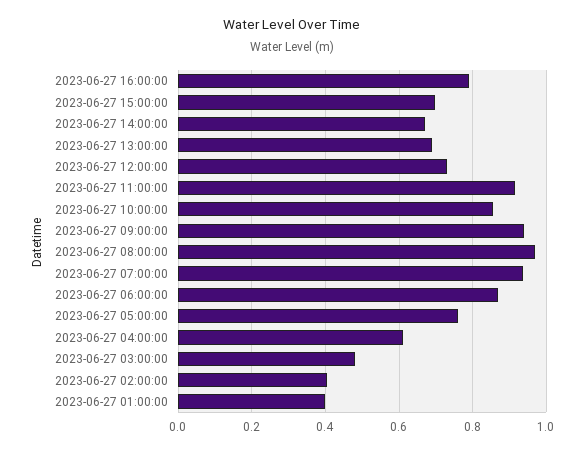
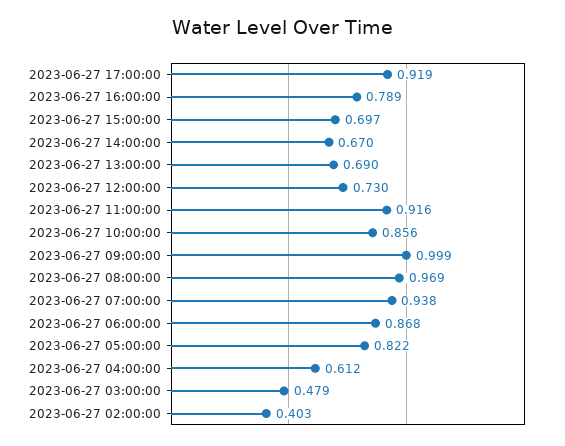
2023-06-27 09:00:00: 0.94 -> 0.999
2023-06-27 05:00:00: 0.76 -> 0.822
2023-06-27 01:00:00: 0.4 -> none
2023-06-27 17:00:00: none -> 0.919

